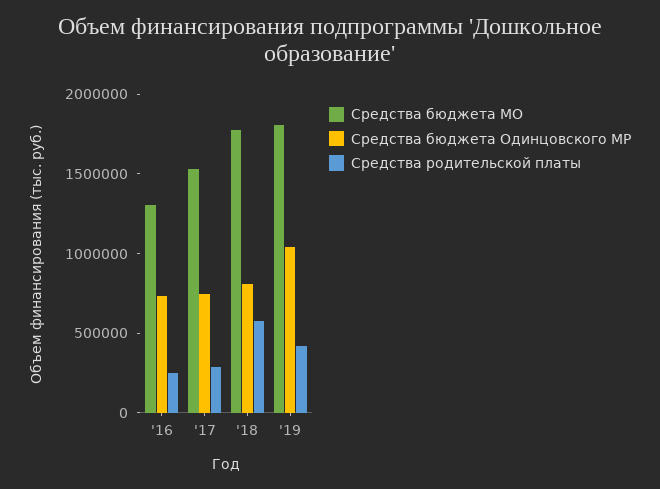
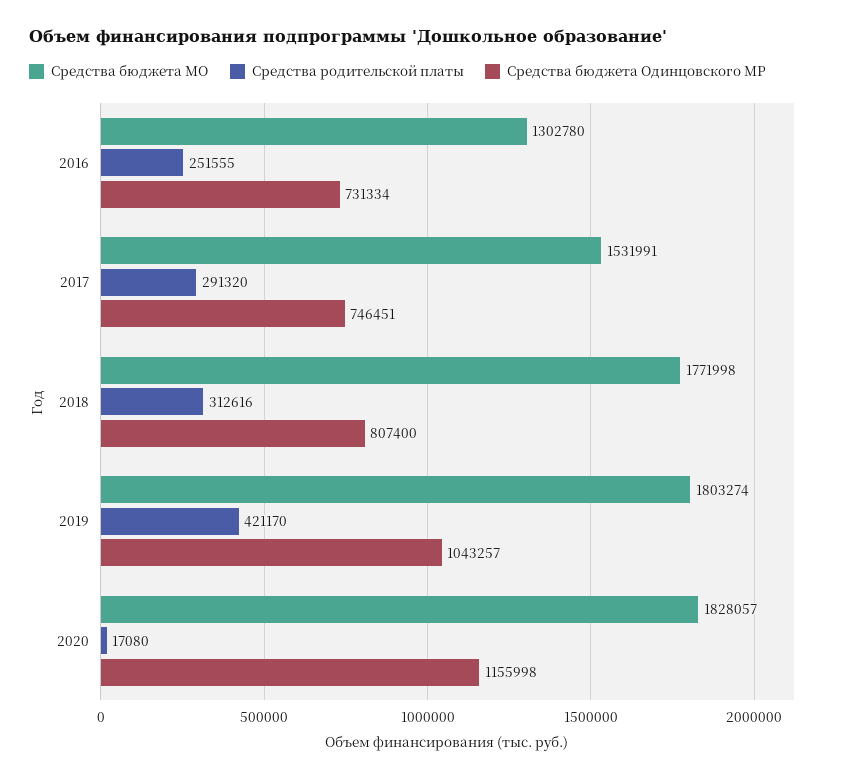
Средства родительской платы, '18: 600000 -> 312616
Средства бюджета МО, 2020: none -> 1828057
Средства родительской платы, 2020: none -> 17080
Средства бюджета Одинцовского МР, 2020: none -> 1155998

